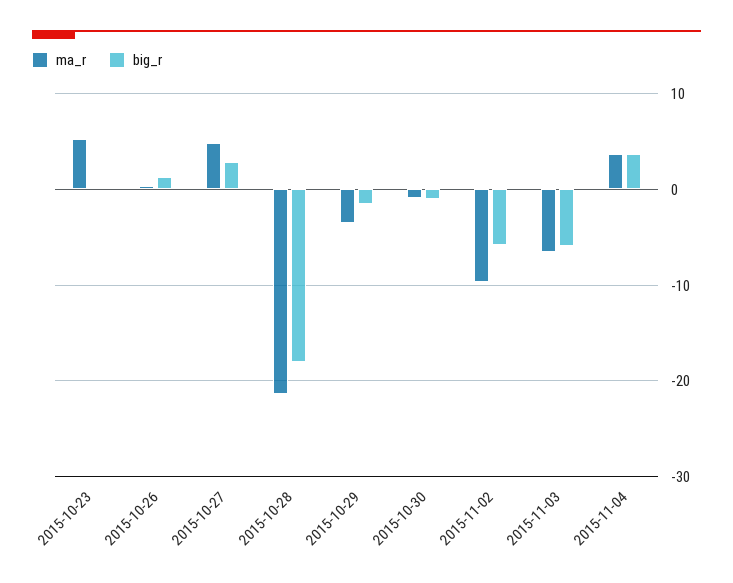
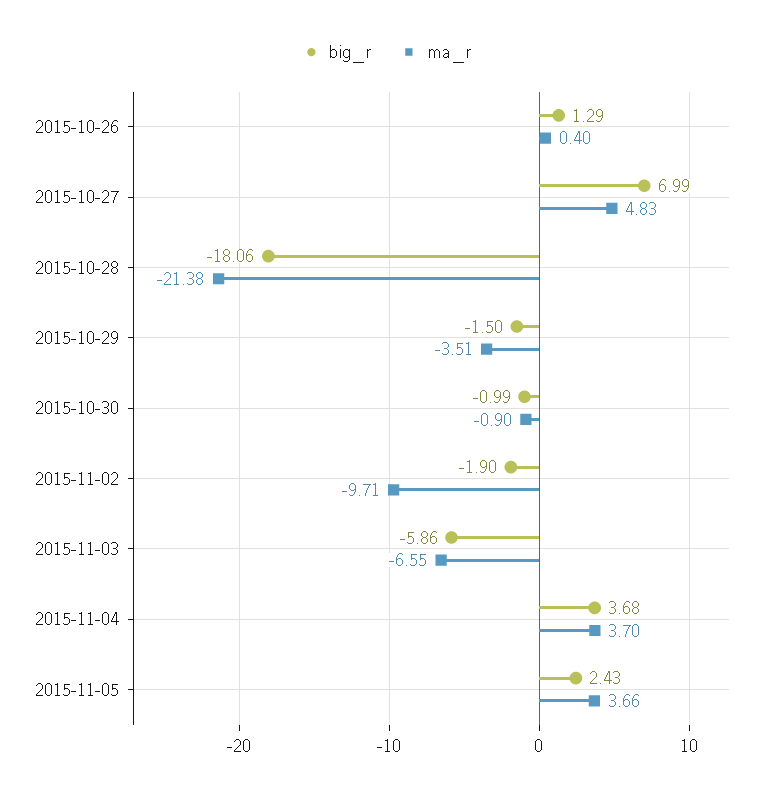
ma_r, 2015-10-23: 5 -> none
big_r, 2015-10-23: 0 -> none
big_r, 2015-10-27: 3 -> 6.99
big_r, 2015-11-02: -6 -> -1.9
big_r, 2015-11-05: none -> 2.43
ma_r, 2015-11-05: none -> 3.66

